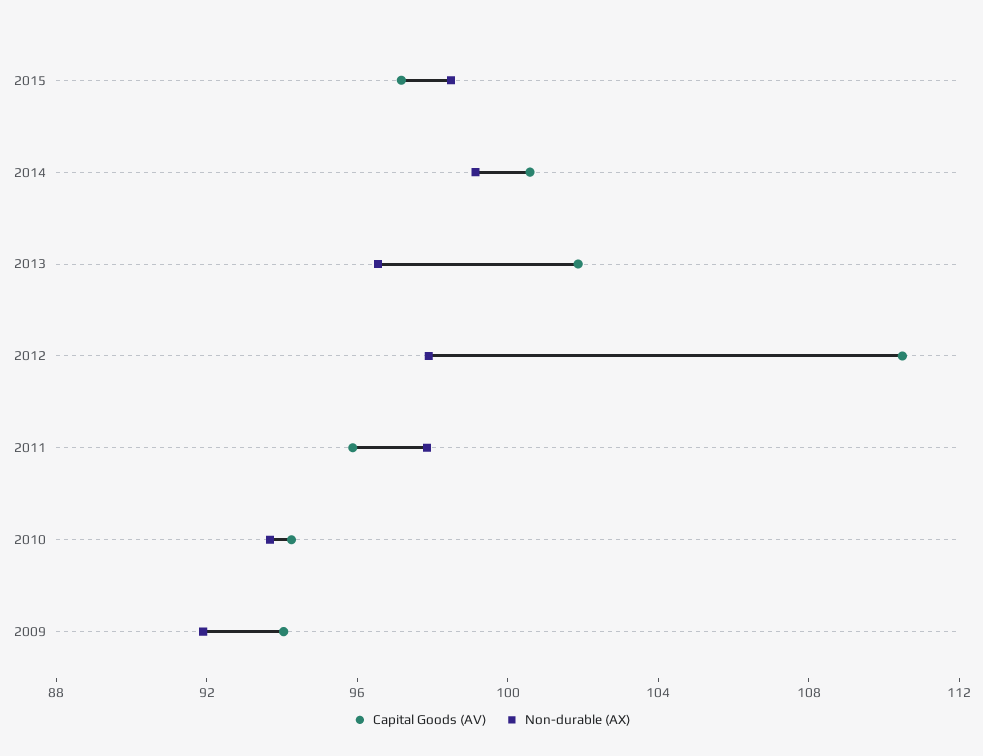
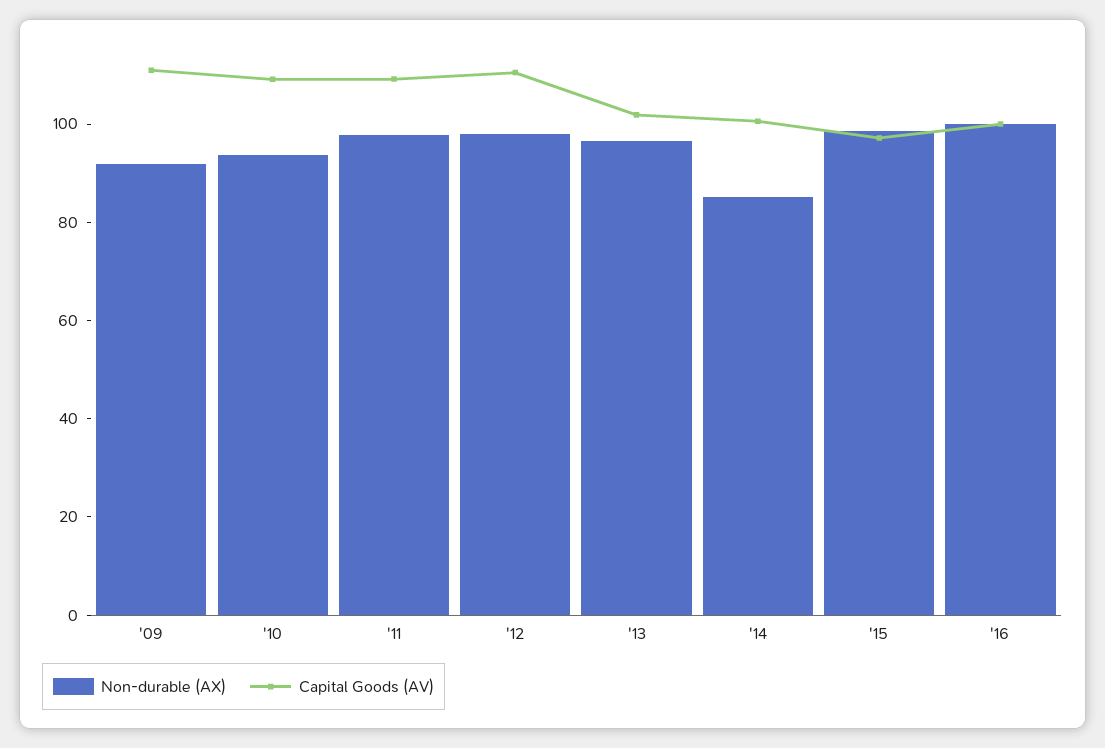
Non-durable (AX), 2014: 99 -> 85
Capital Goods (AV), 2011: 96 -> 110
Capital Goods (AV), 2010: 94 -> 110
Capital Goods (AV), 2009: 94 -> 110
Non-durable (AX), '16: none -> 100
Capital Goods (AV), '16: none -> 100

